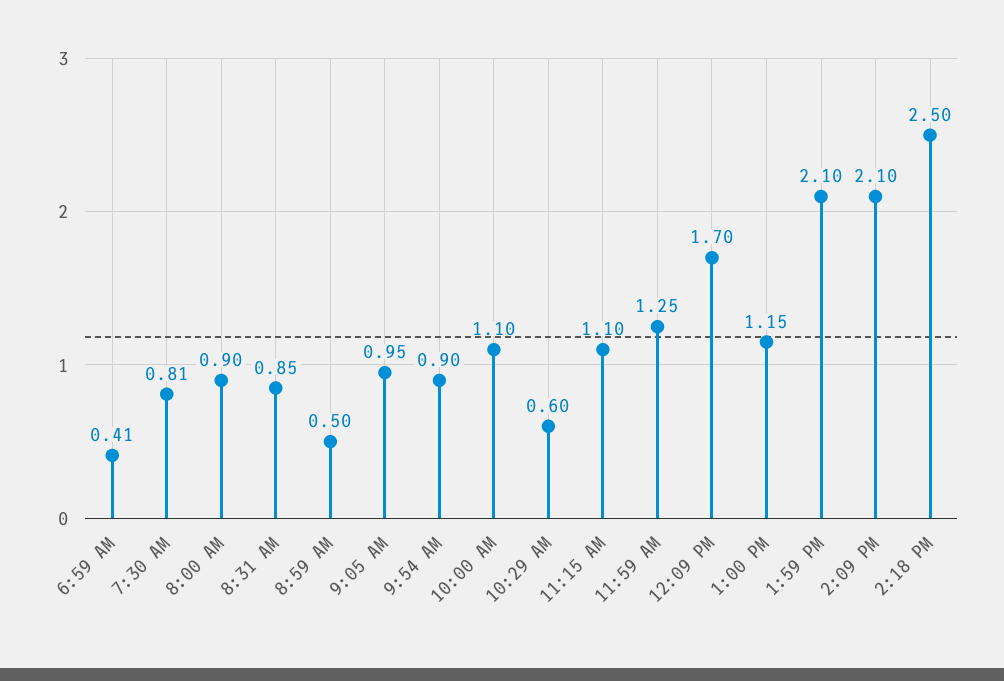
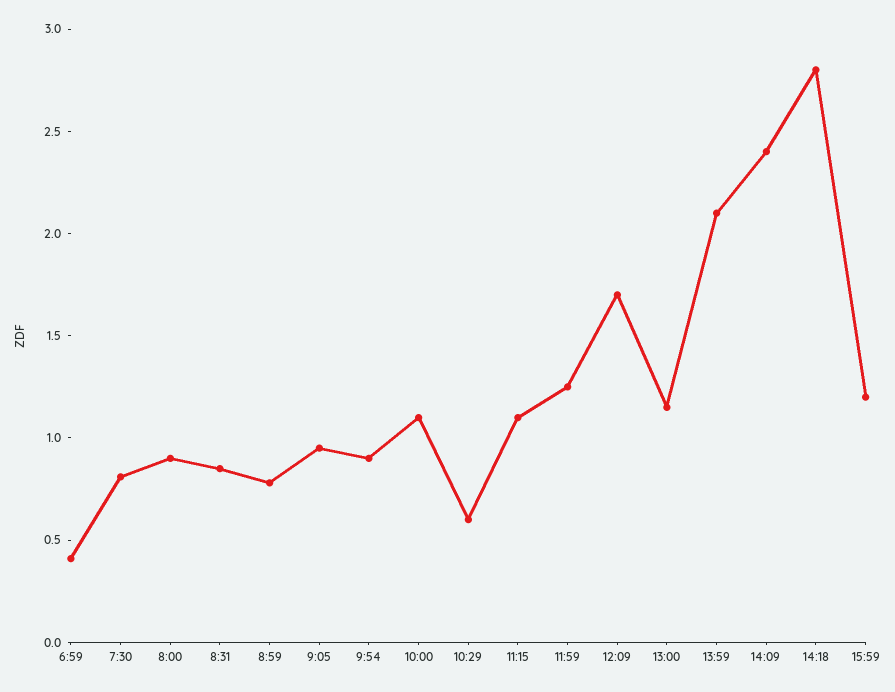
8:59 AM: 0.5 -> 0.8
2:09 PM: 2.1 -> 2.4
2:18 PM: 2.5 -> 2.8
15:59: none -> 1.2

